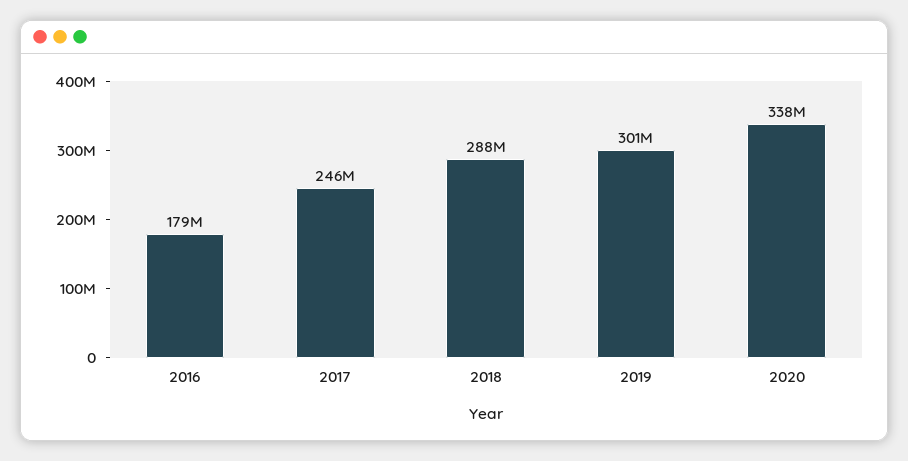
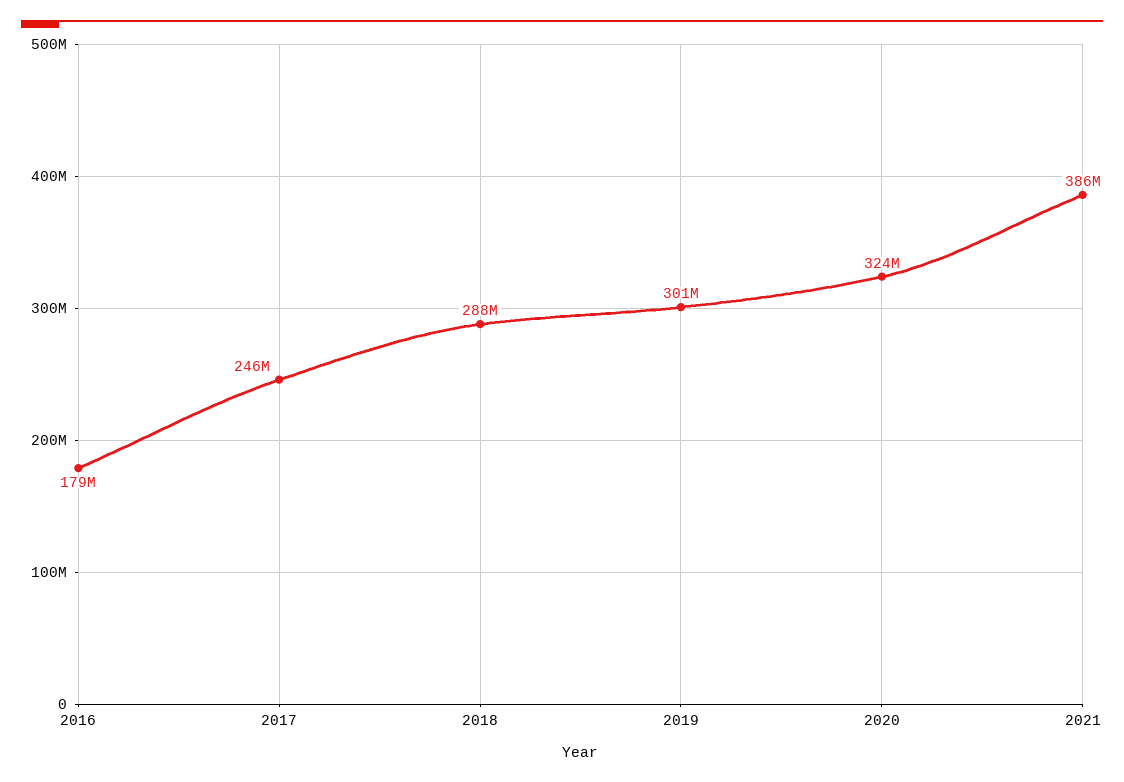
2020: 338000000 -> 324000000
2021: none -> 386000000

